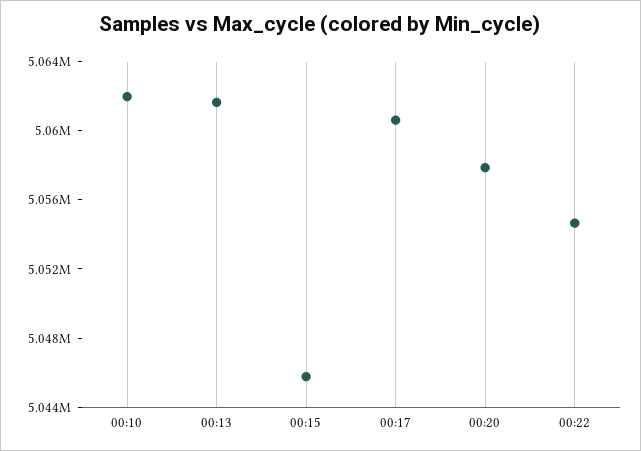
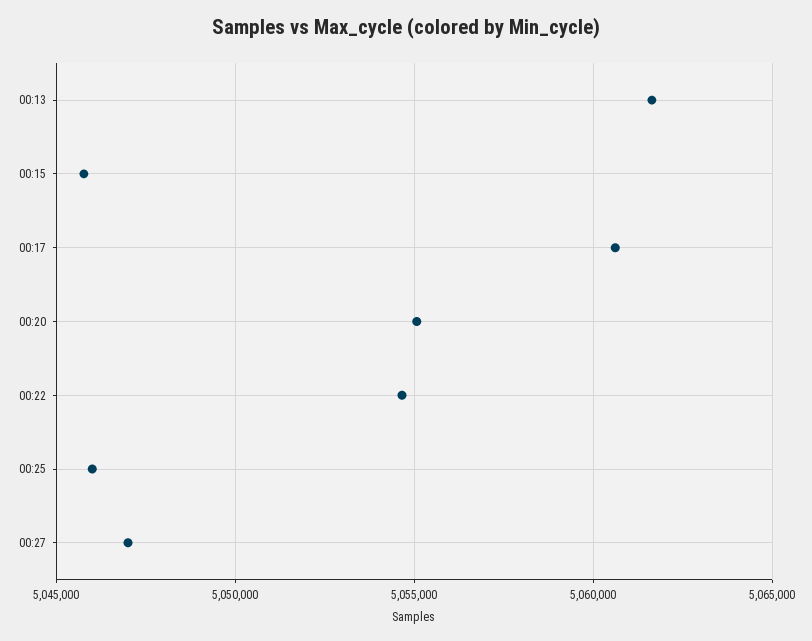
00:10: 5062000 -> none
00:20: 5058000 -> 5055000
00:25: none -> 5046000
00:27: none -> 5047000

